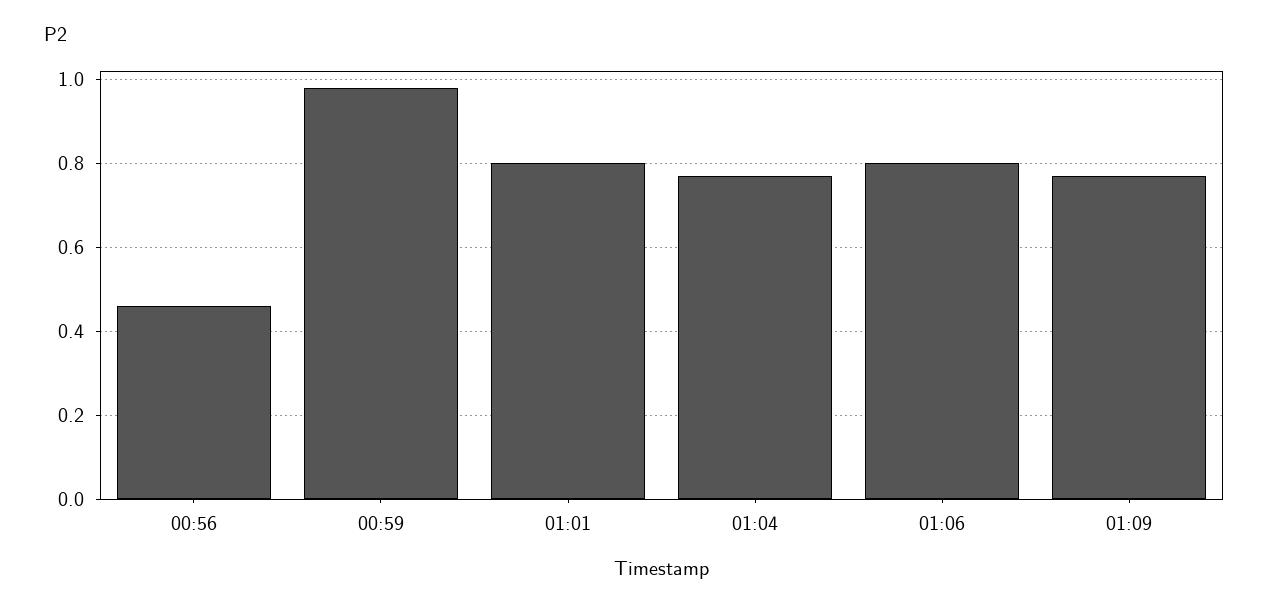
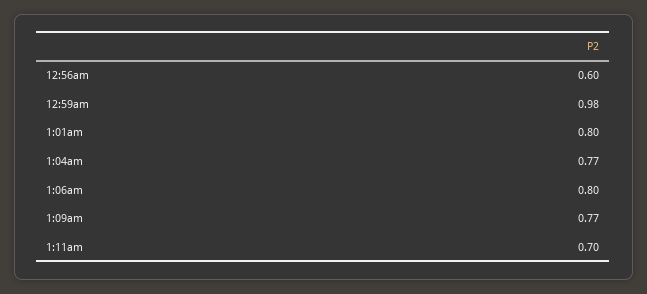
00:56: 0.45 -> 0.6
1:11am: none -> 0.7

